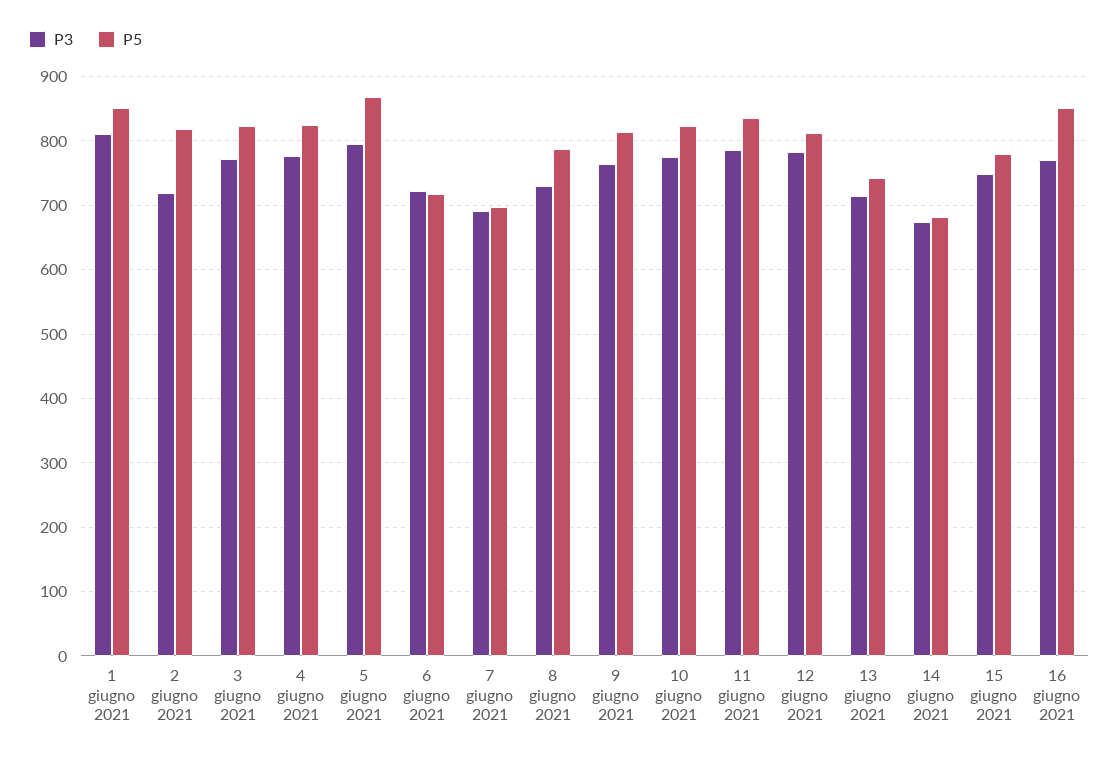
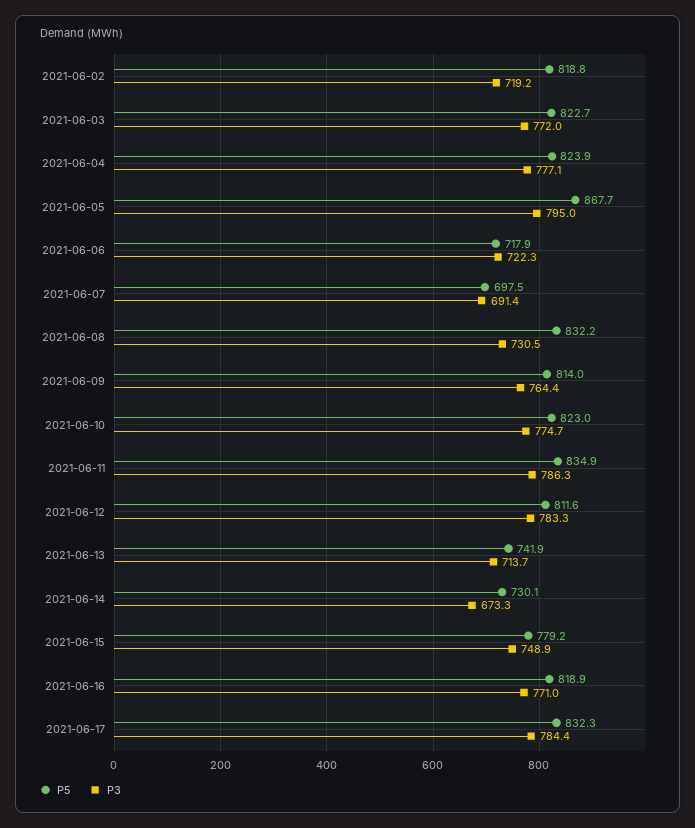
P3, 1 giugno 2021: 810 -> none
P5, 1 giugno 2021: 850 -> none
P5, 8 giugno 2021: 790 -> 832.2
P5, 14 giugno 2021: 680 -> 730.1
P5, 16 giugno 2021: 850 -> 818.9
P5, 2021-06-17: none -> 832.3
P3, 2021-06-17: none -> 784.4

